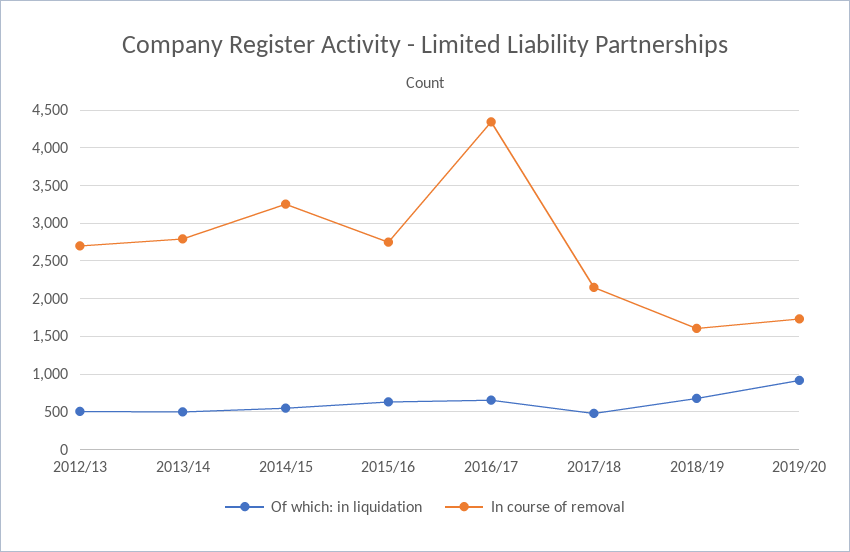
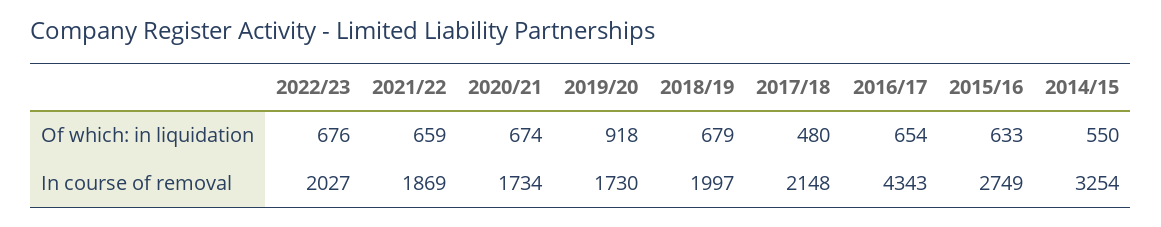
Of which: in liquidation, 2012/13: 500 -> none
In course of removal, 2012/13: 2700 -> none
Of which: in liquidation, 2013/14: 500 -> none
In course of removal, 2013/14: 2800 -> none
In course of removal, 2018/19: 1600 -> 1997
Of which: in liquidation, 2022/23: none -> 676
Of which: in liquidation, 2021/22: none -> 659
Of which: in liquidation, 2020/21: none -> 674
In course of removal, 2022/23: none -> 2027
In course of removal, 2021/22: none -> 1869
In course of removal, 2020/21: none -> 1734

